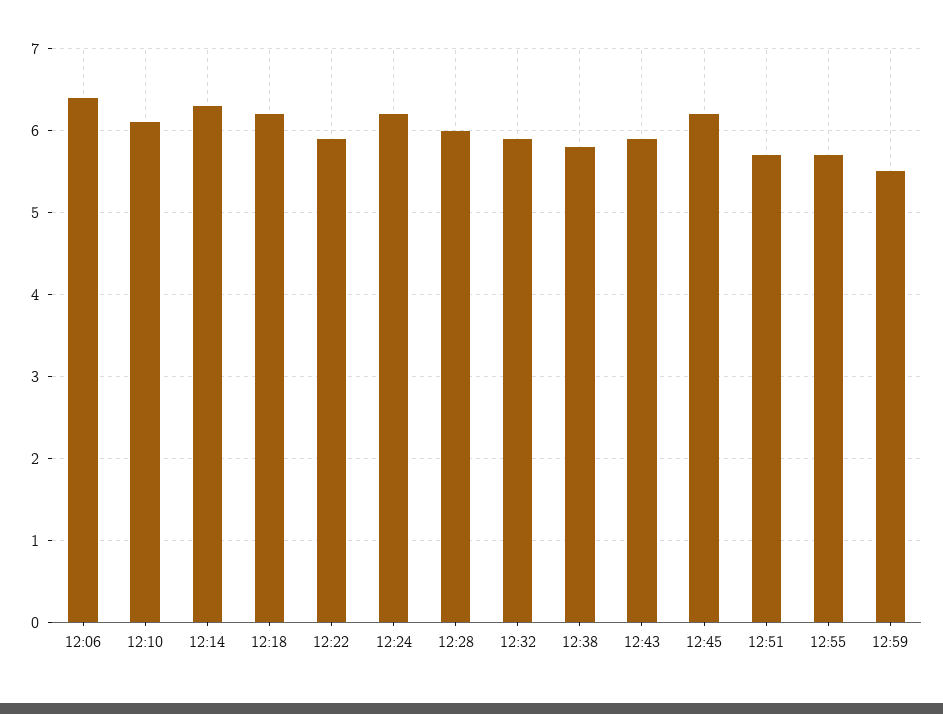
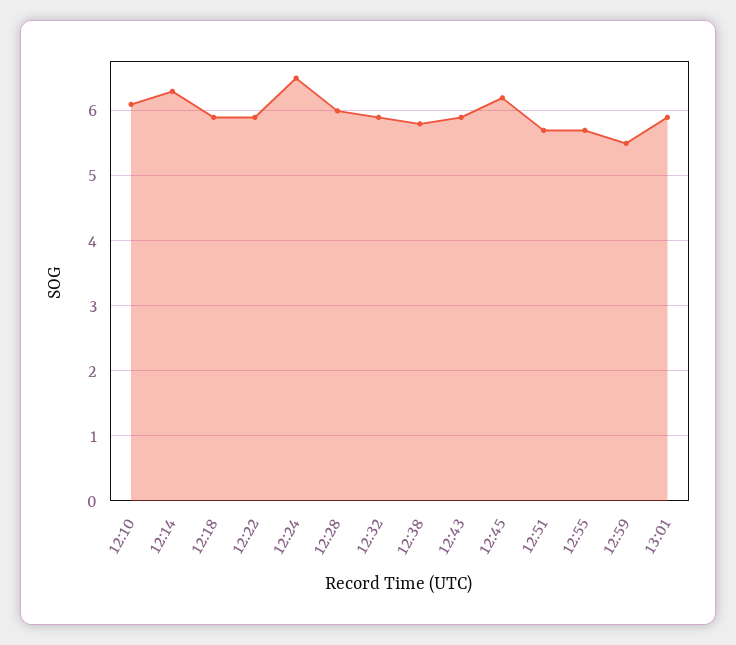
12:06: 6.4 -> none
12:18: 6.2 -> 5.9
12:24: 6.2 -> 6.5
13:01: none -> 5.9

